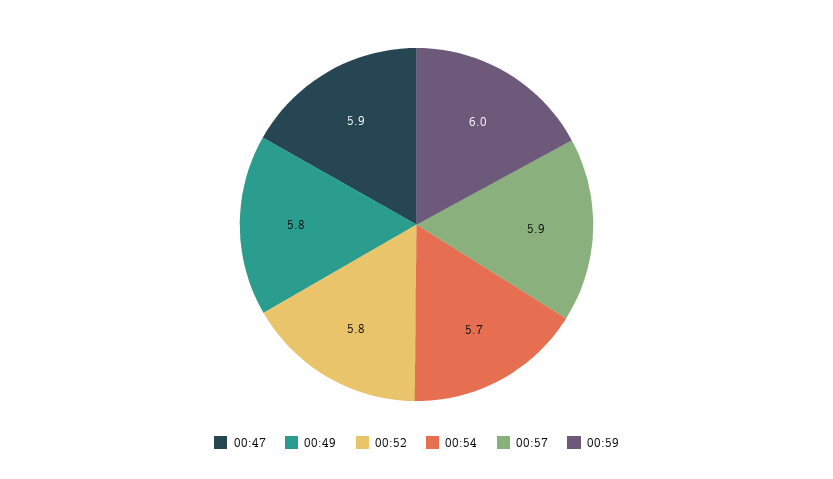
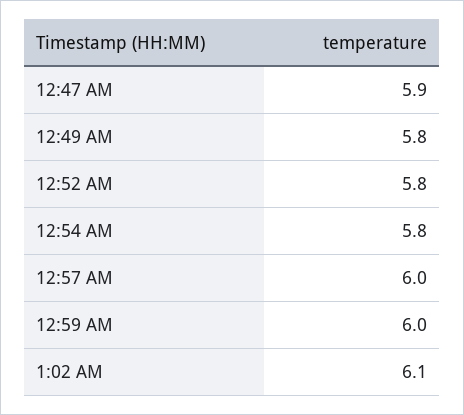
00:54: 5.7 -> 5.8
00:57: 5.9 -> 6
1:02 AM: none -> 6.1

